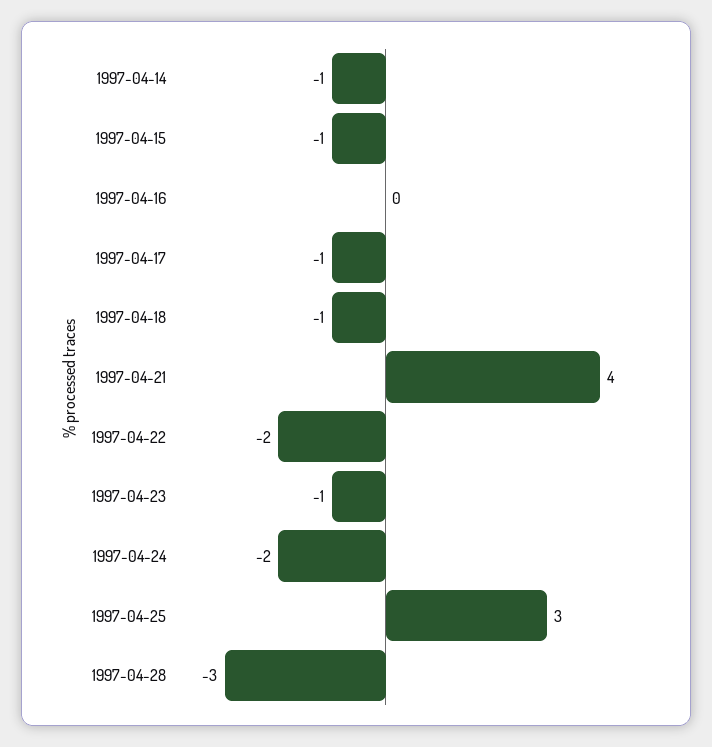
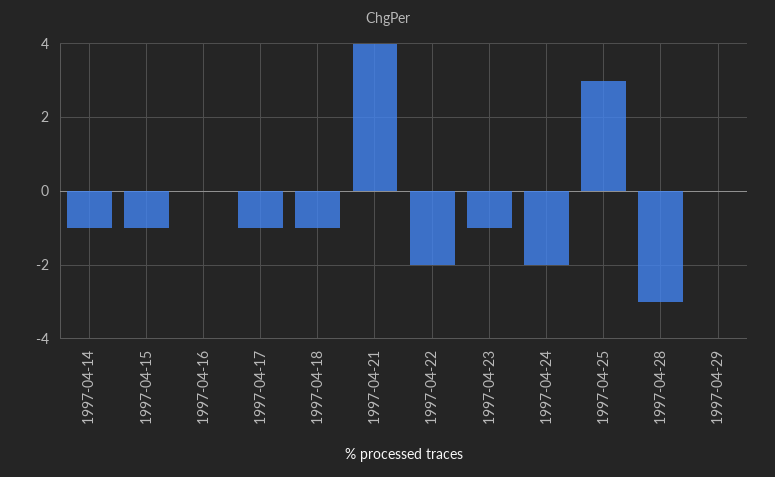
1997-04-29: none -> 0

